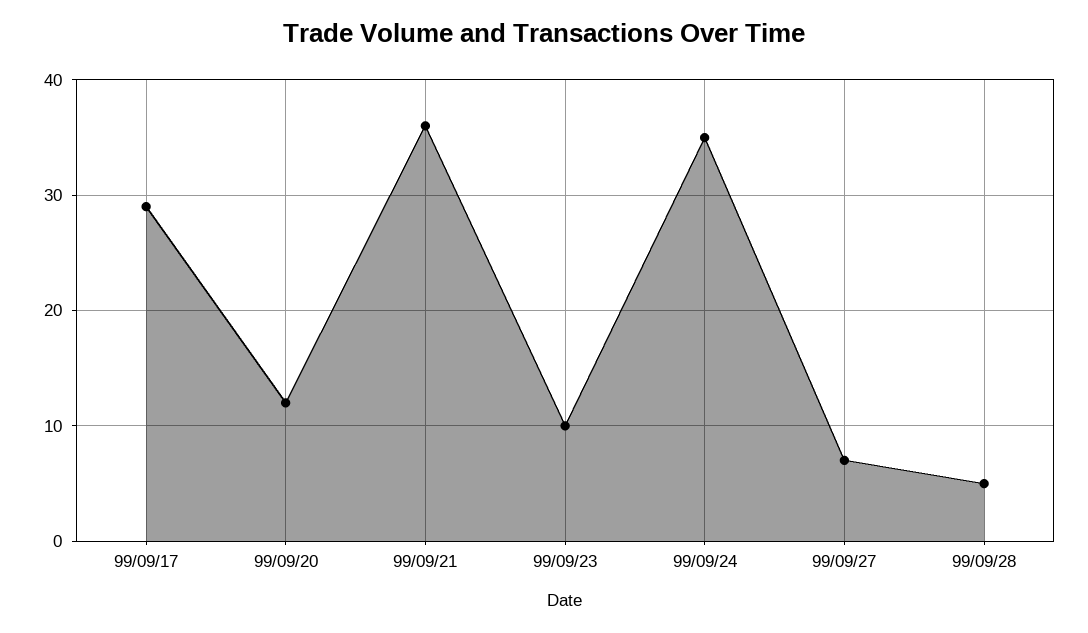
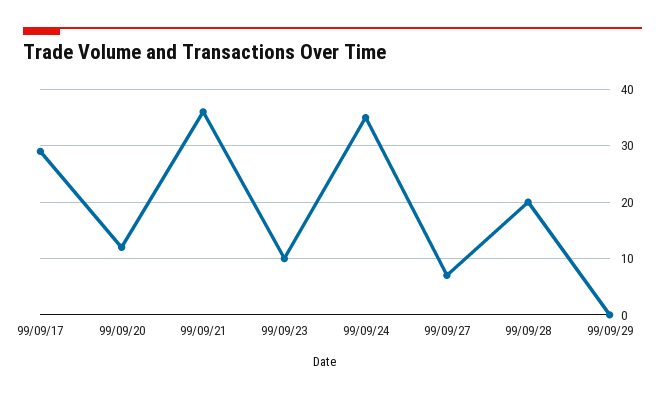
99/09/28: 5 -> 20
99/09/29: none -> 0

